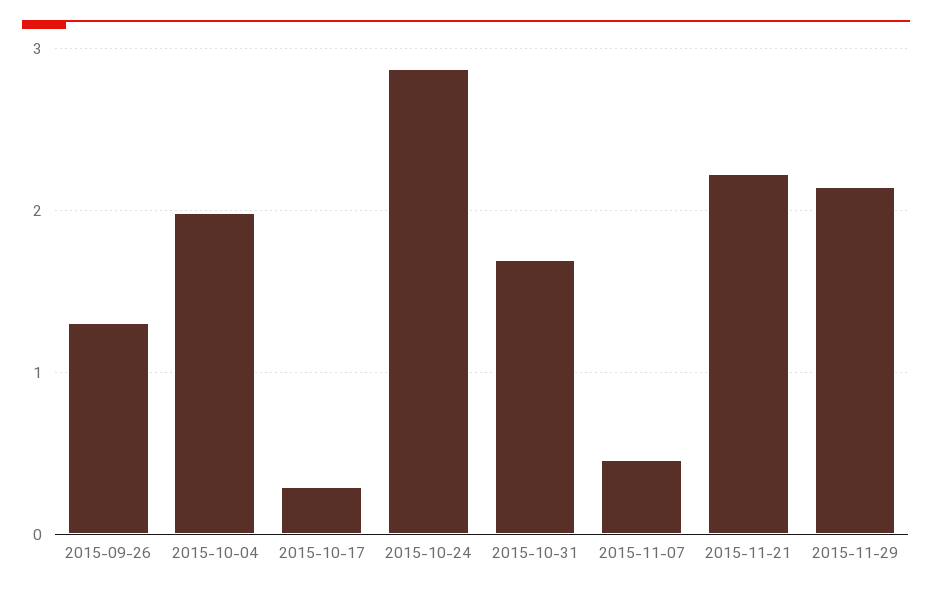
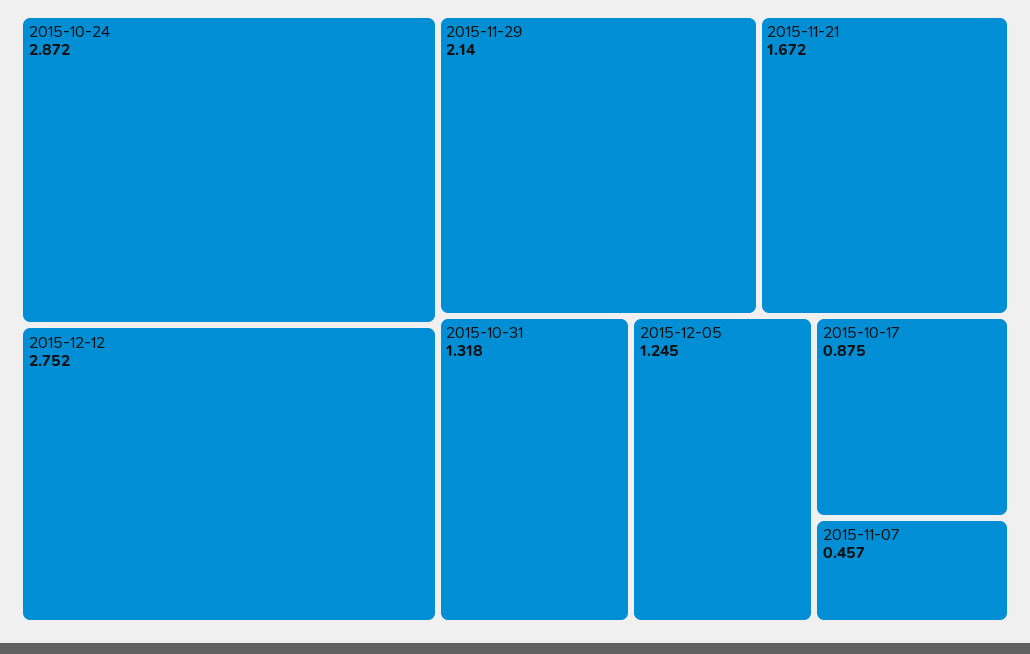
2015-09-26: 1.3 -> none
2015-10-04: 2 -> none
2015-10-17: 0.3 -> 0.875
2015-10-31: 1.7 -> 1.318
2015-11-21: 2.2 -> 1.672
2015-12-12: none -> 2.752
2015-12-05: none -> 1.245

